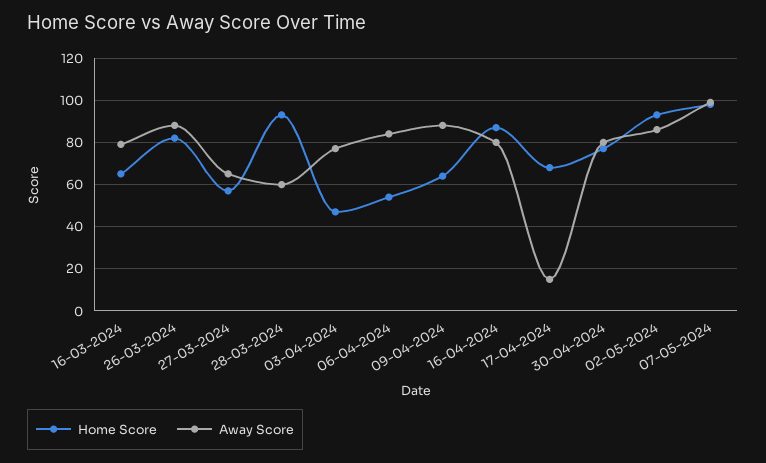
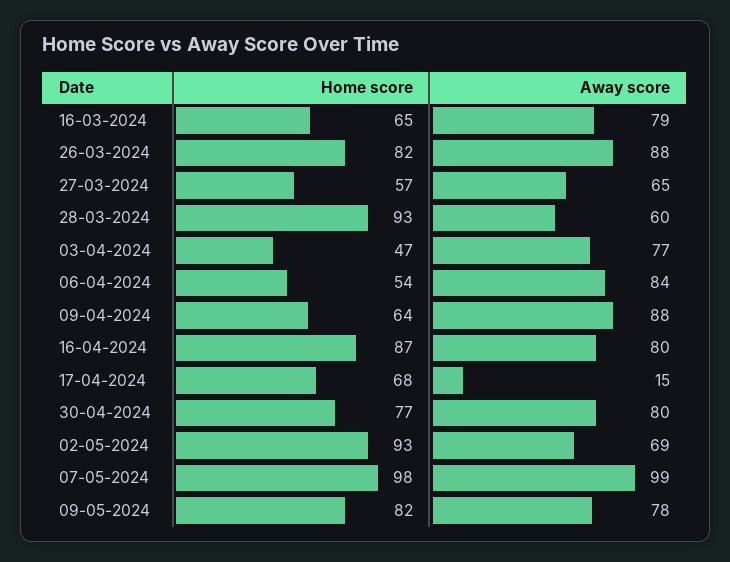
Away Score, 02-05-2024: 85 -> 69
Home Score, 09-05-2024: none -> 82
Away Score, 09-05-2024: none -> 78

